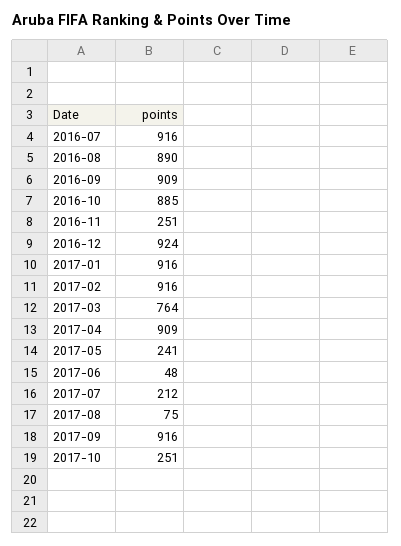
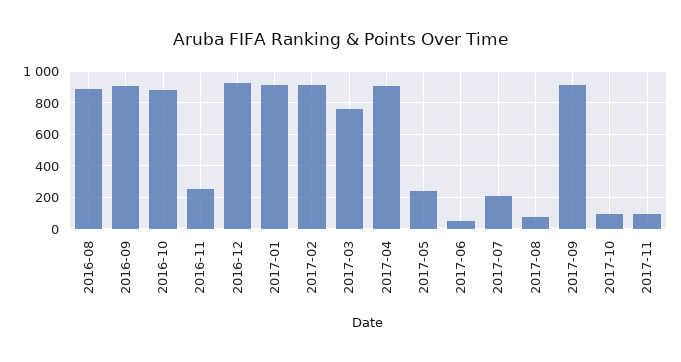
2016-07: 916 -> none
2017-10: 251 -> 100
2017-11: none -> 100

